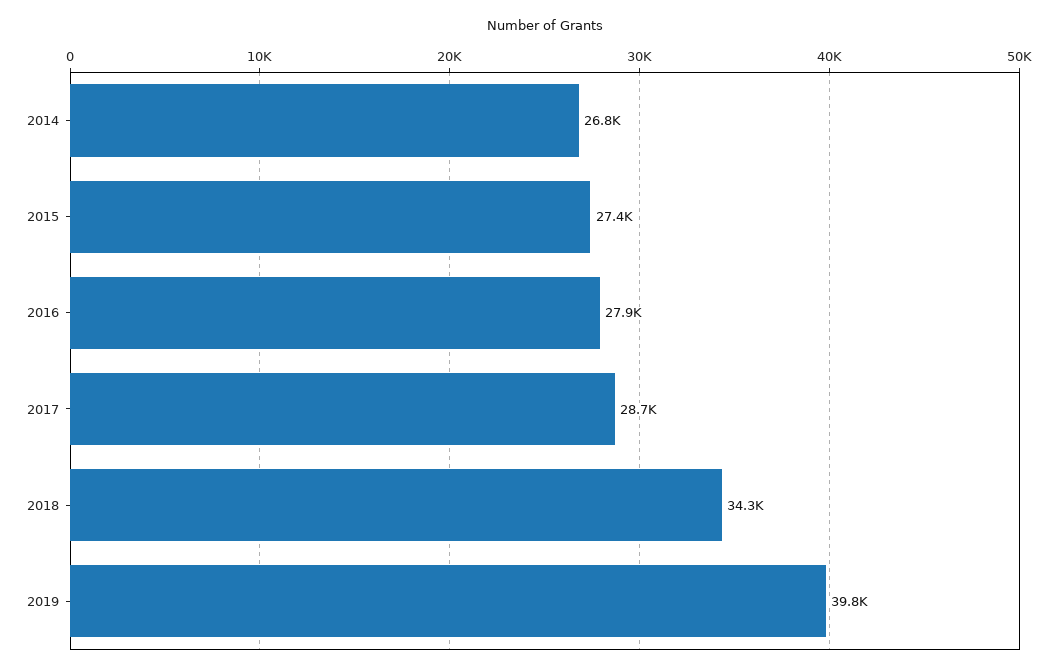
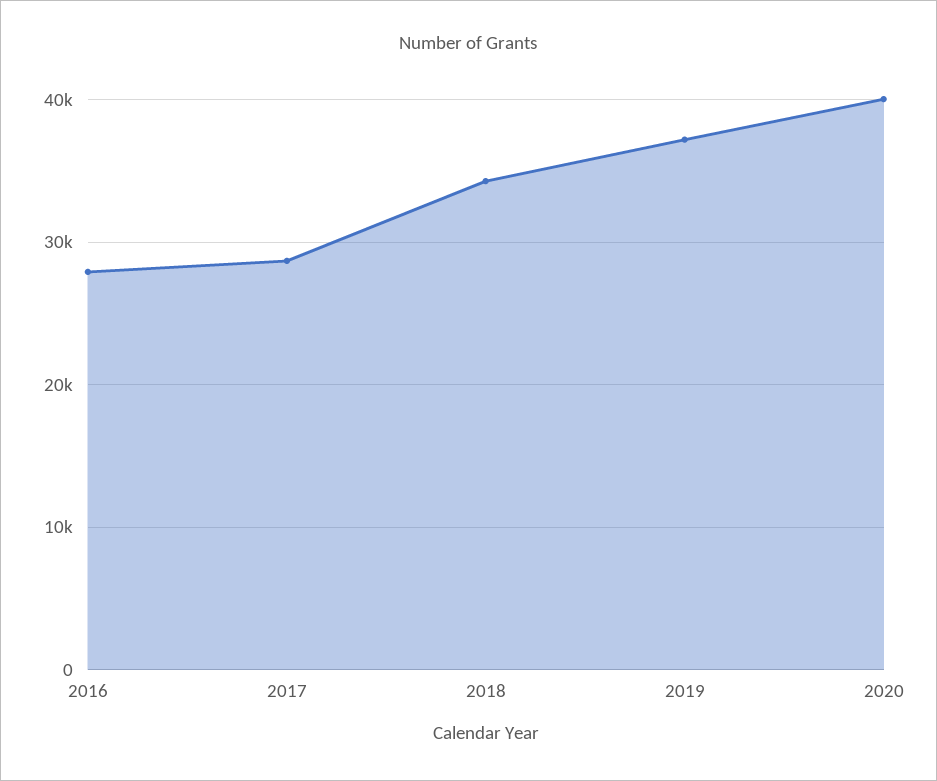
2014: 26800 -> none
2015: 27400 -> none
2019: 39800 -> 37000
2020: none -> 40000

